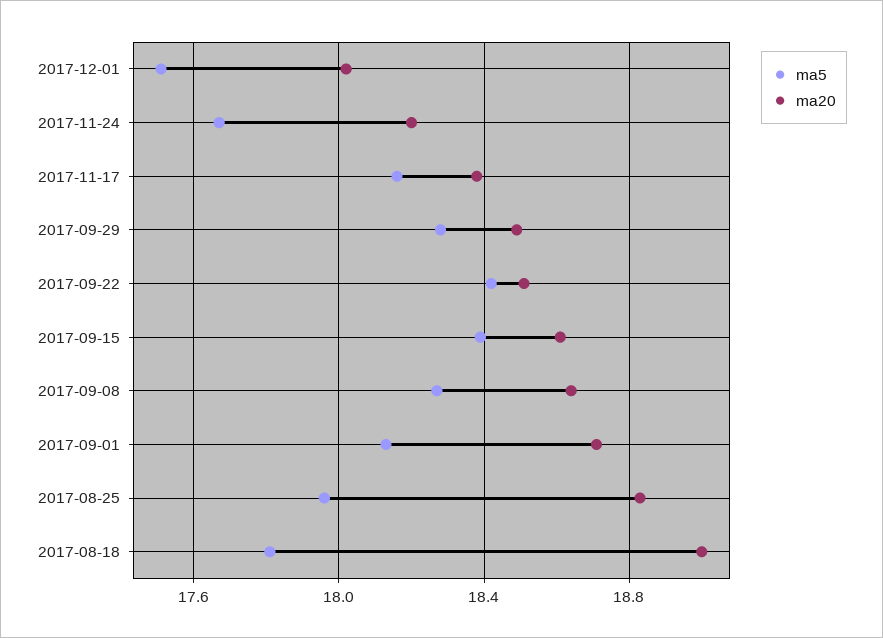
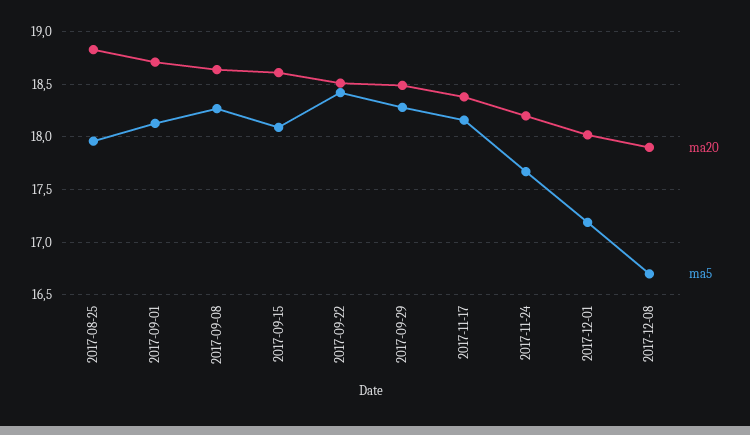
ma5, 2017-12-01: 17.5 -> 17.2
ma5, 2017-09-15: 18.4 -> 18.1
ma5, 2017-08-18: 17.8 -> none
ma20, 2017-08-18: 19 -> none
ma20, 2017-12-08: none -> 17.9
ma5, 2017-12-08: none -> 16.7

